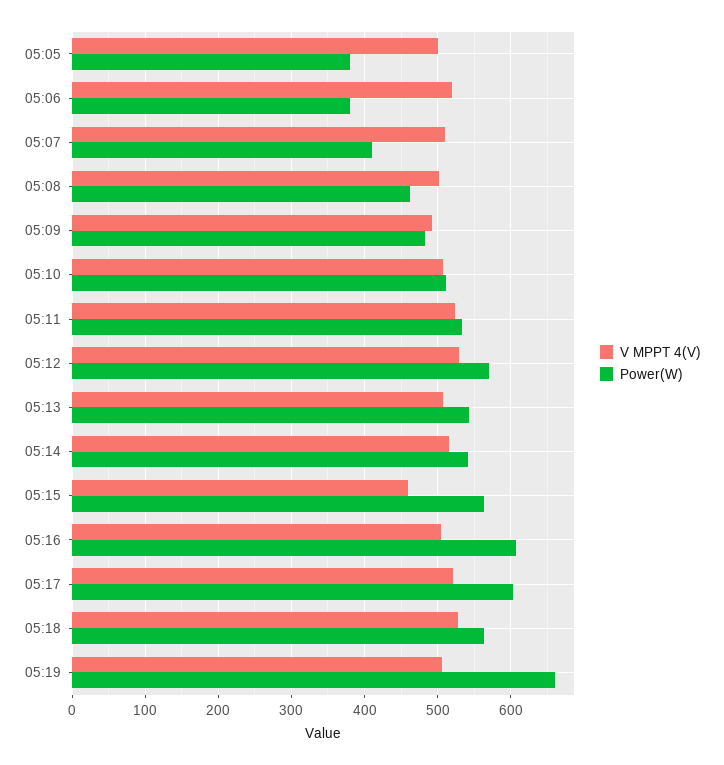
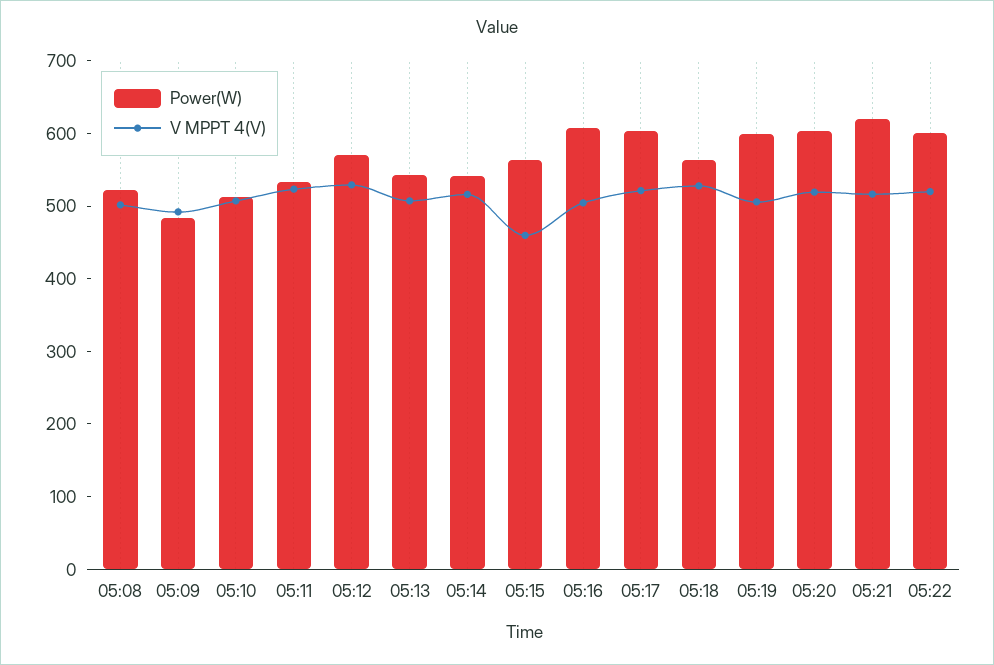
V MPPT 4(V), 05:05: 500 -> none
Power(W), 05:05: 380 -> none
V MPPT 4(V), 05:06: 520 -> none
Power(W), 05:06: 380 -> none
V MPPT 4(V), 05:07: 510 -> none
Power(W), 05:07: 410 -> none
Power(W), 05:08: 460 -> 520
Power(W), 05:19: 660 -> 600
Power(W), 05:20: none -> 600
V MPPT 4(V), 05:20: none -> 520
Power(W), 05:21: none -> 620
V MPPT 4(V), 05:21: none -> 520
Power(W), 05:22: none -> 600
V MPPT 4(V), 05:22: none -> 520

